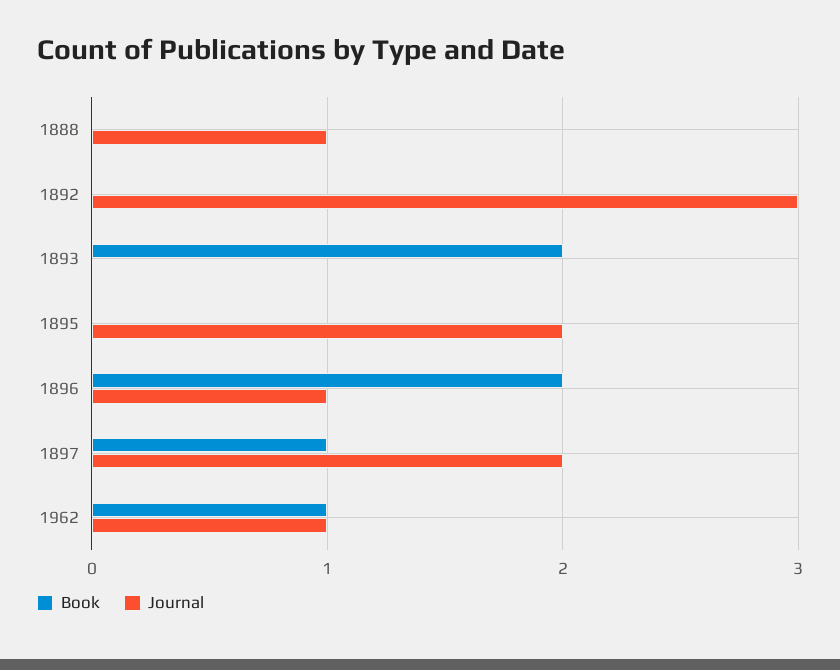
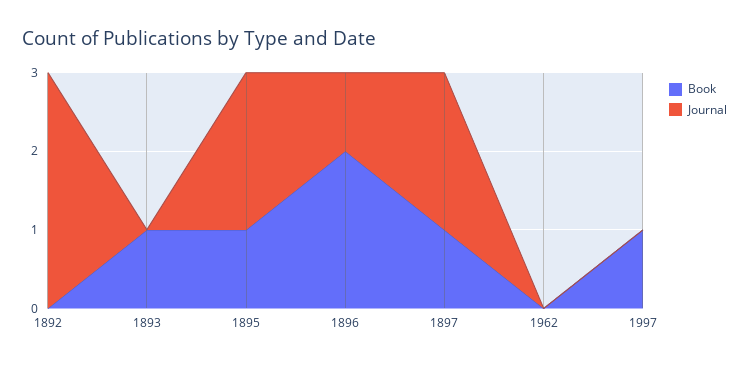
Book, 1888: 0 -> none
Journal, 1888: 1 -> none
Book, 1893: 2 -> 1
Book, 1895: 0 -> 1
Book, 1962: 1 -> 0
Journal, 1962: 1 -> 0
Book, 1997: none -> 1
Journal, 1997: none -> 0

